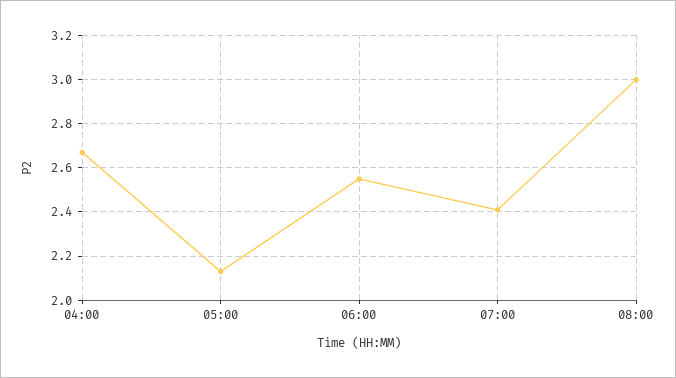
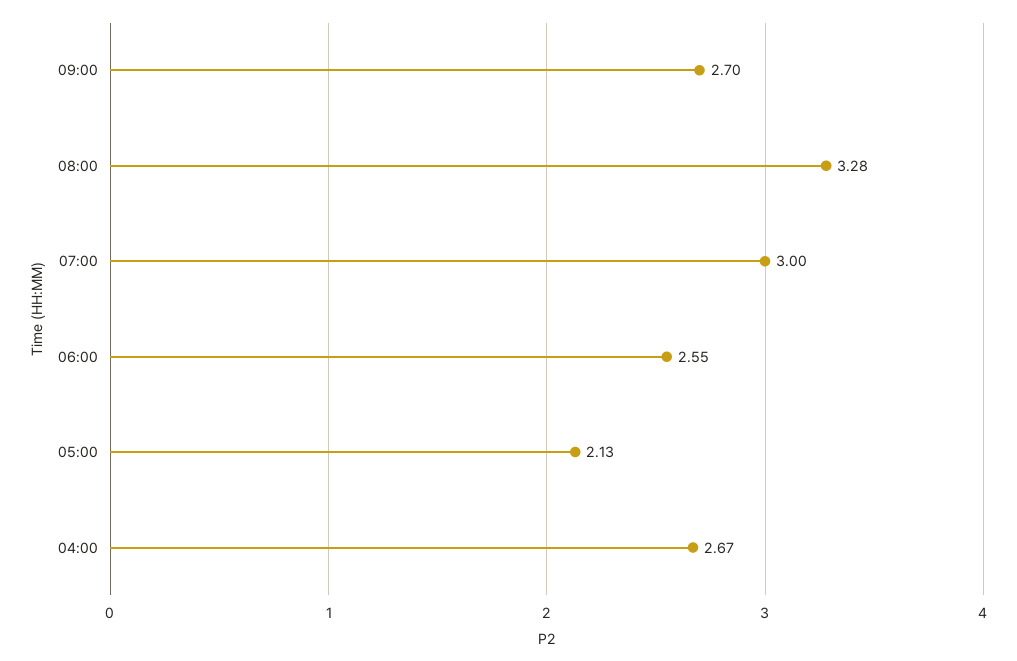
07:00: 2.4 -> 3
08:00: 3 -> 3.28
09:00: none -> 2.7

